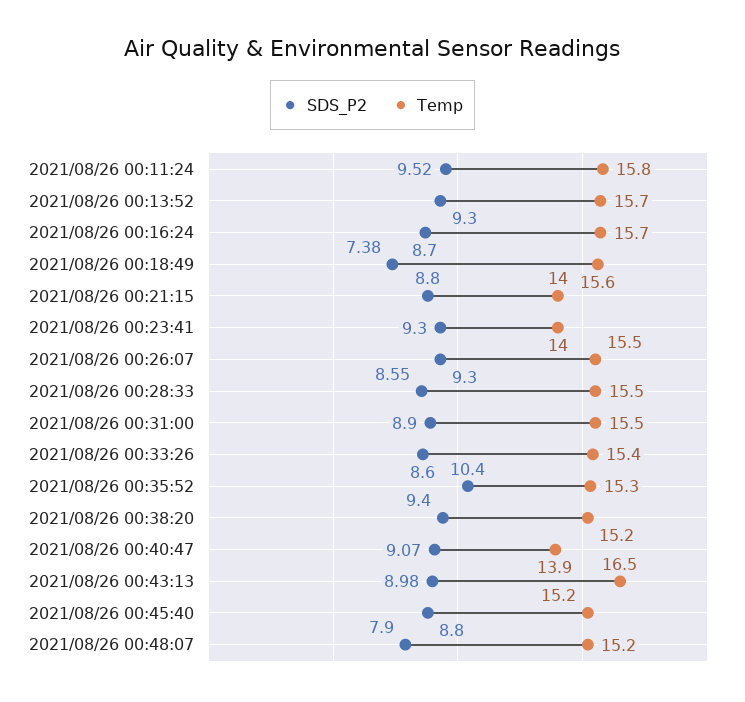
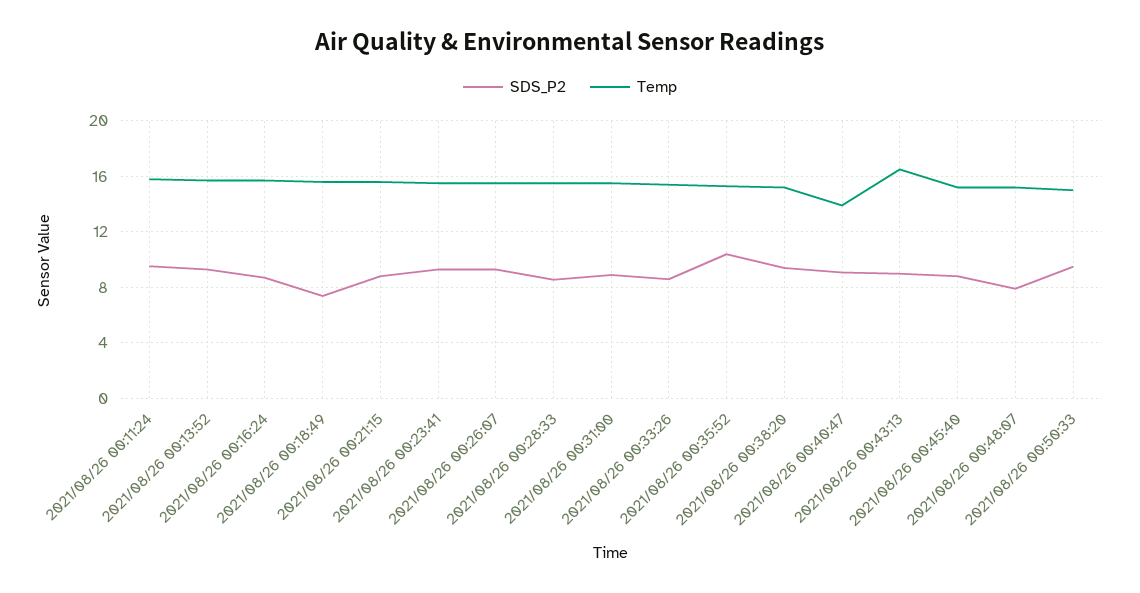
Temp, 2021/08/26 00:21:15: 14 -> 15.5
Temp, 2021/08/26 00:23:41: 14 -> 15.5
SDS_P2, 2021/08/26 00:50:33: none -> 9.5
Temp, 2021/08/26 00:50:33: none -> 15

